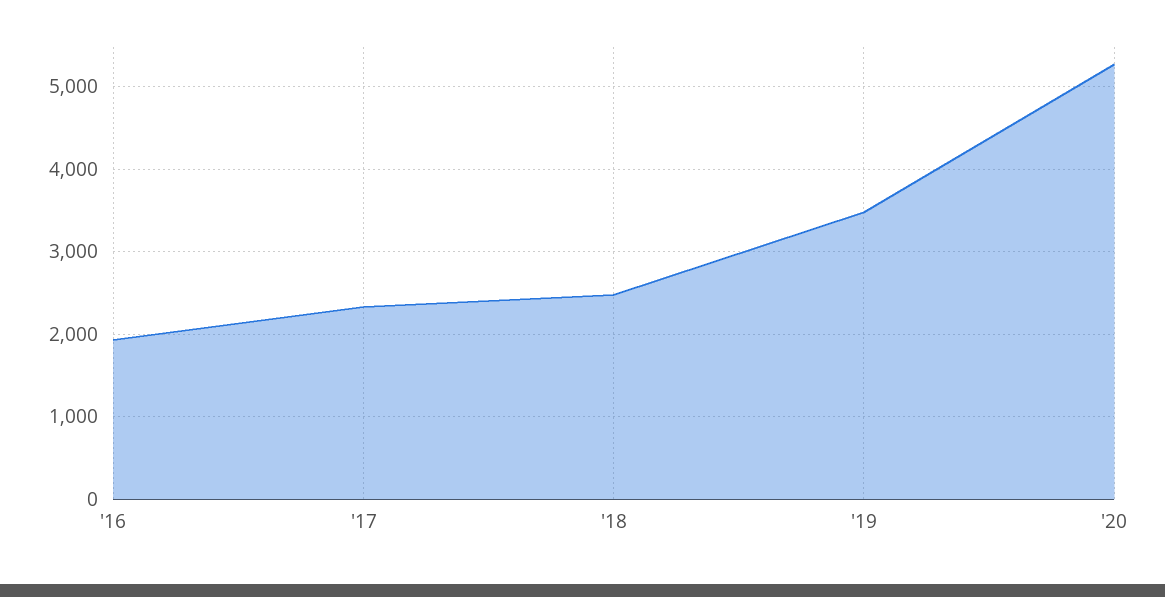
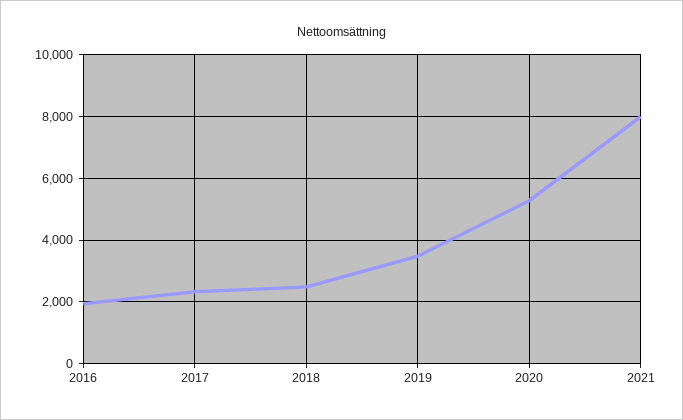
2021: none -> 8000

